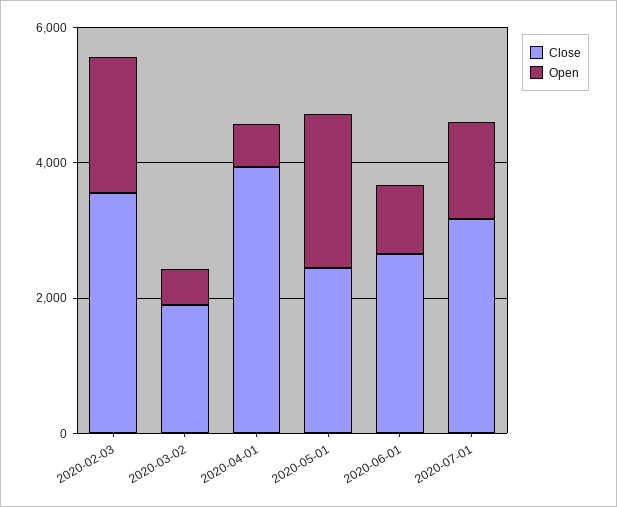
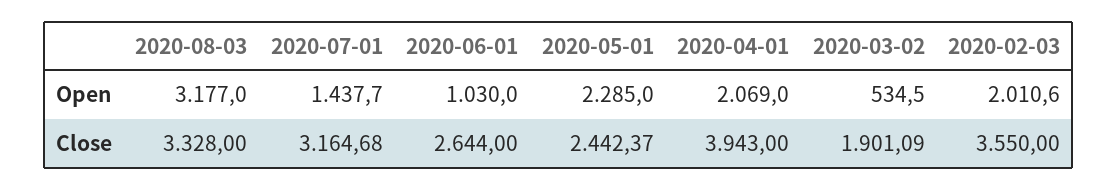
Open, 2020-04-01: 500 -> 2069
Open, 2020-08-03: none -> 3177
Close, 2020-08-03: none -> 3328

